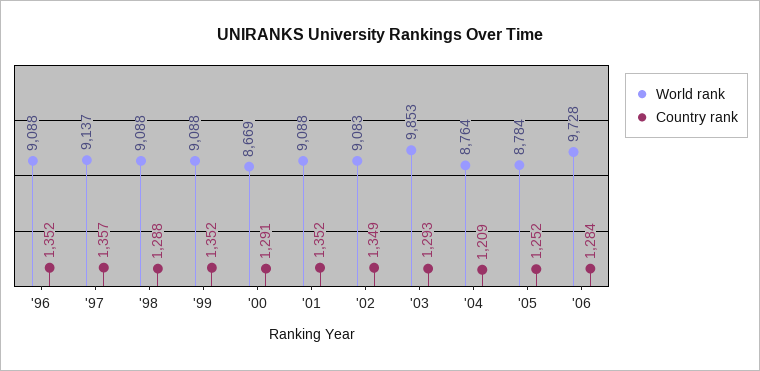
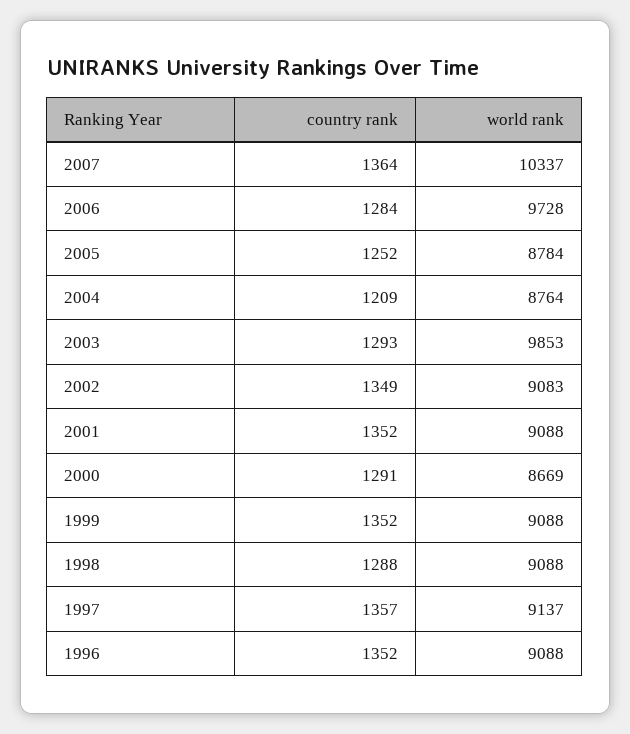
Country rank, 2007: none -> 1364
World rank, 2007: none -> 10337

